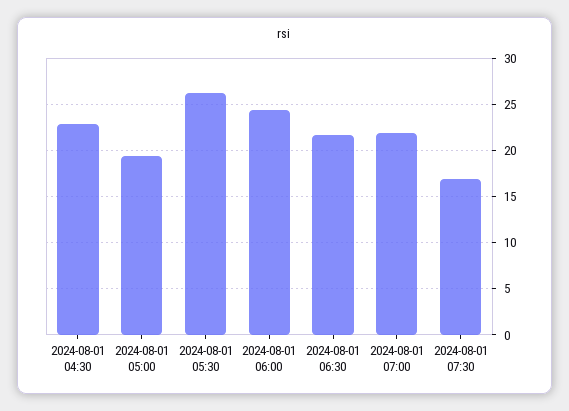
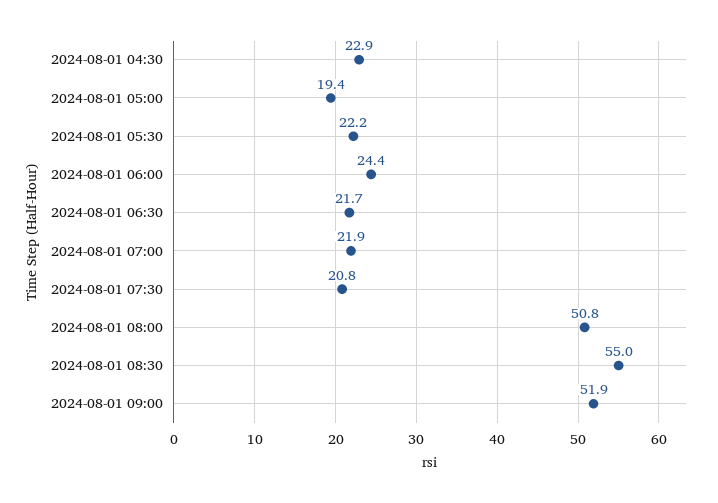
2024-08-01 05:30: 26 -> 22.2
2024-08-01 07:30: 17 -> 20.8
2024-08-01 08:00: none -> 50.8
2024-08-01 08:30: none -> 55
2024-08-01 09:00: none -> 51.9

